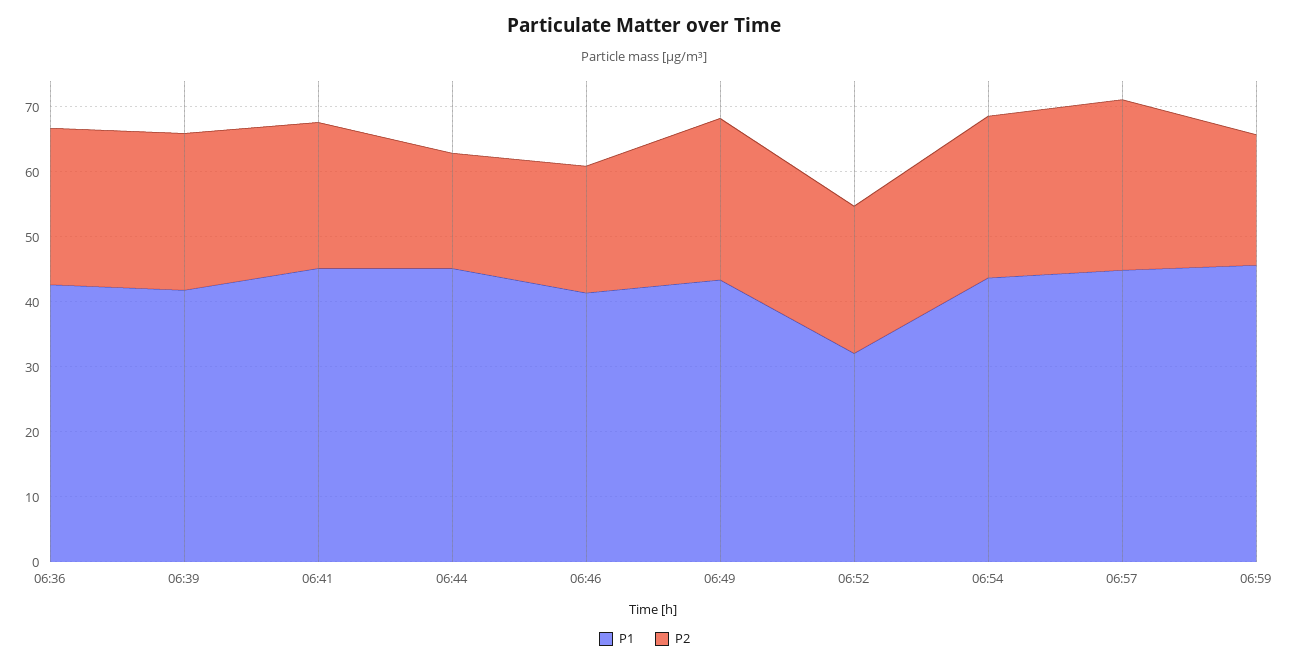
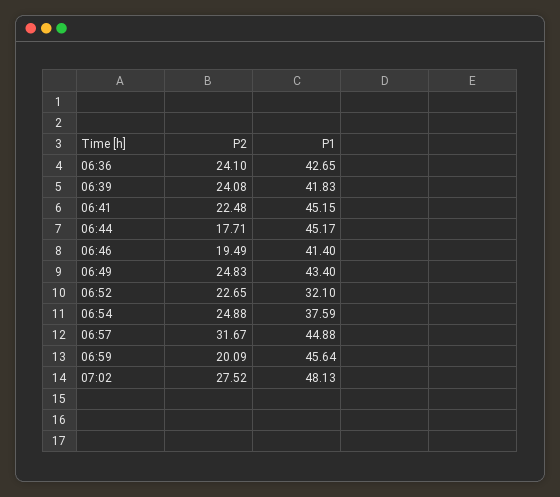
P1, 06:54: 44 -> 37.59
P2, 06:57: 26 -> 31.67
P2, 07:02: none -> 27.52
P1, 07:02: none -> 48.13

